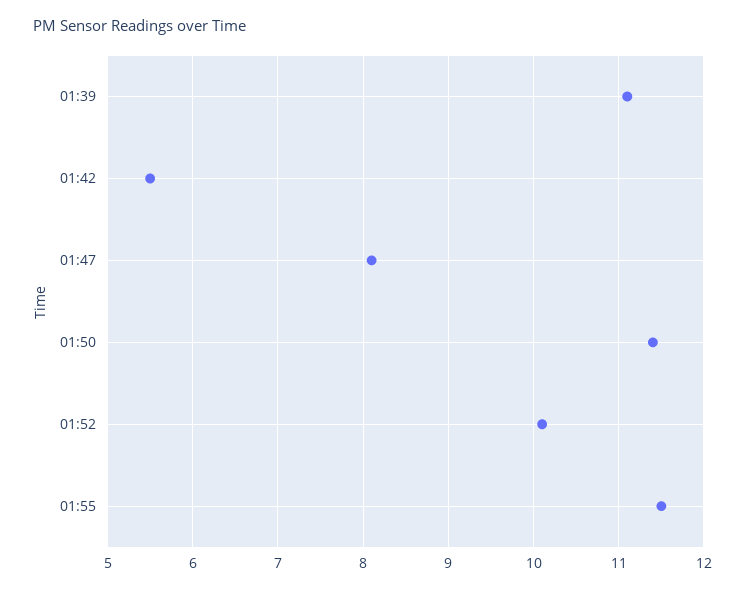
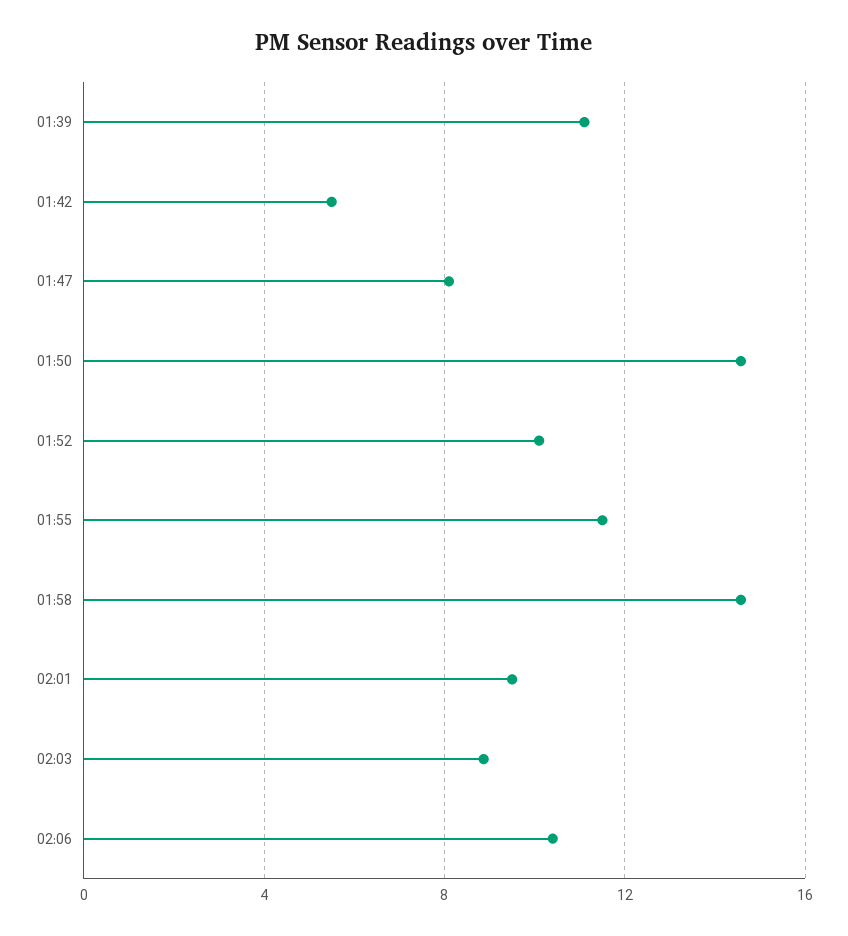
01:50: 11.4 -> 14.5
01:58: none -> 14.5
02:01: none -> 9.5
02:03: none -> 9
02:06: none -> 10.5

